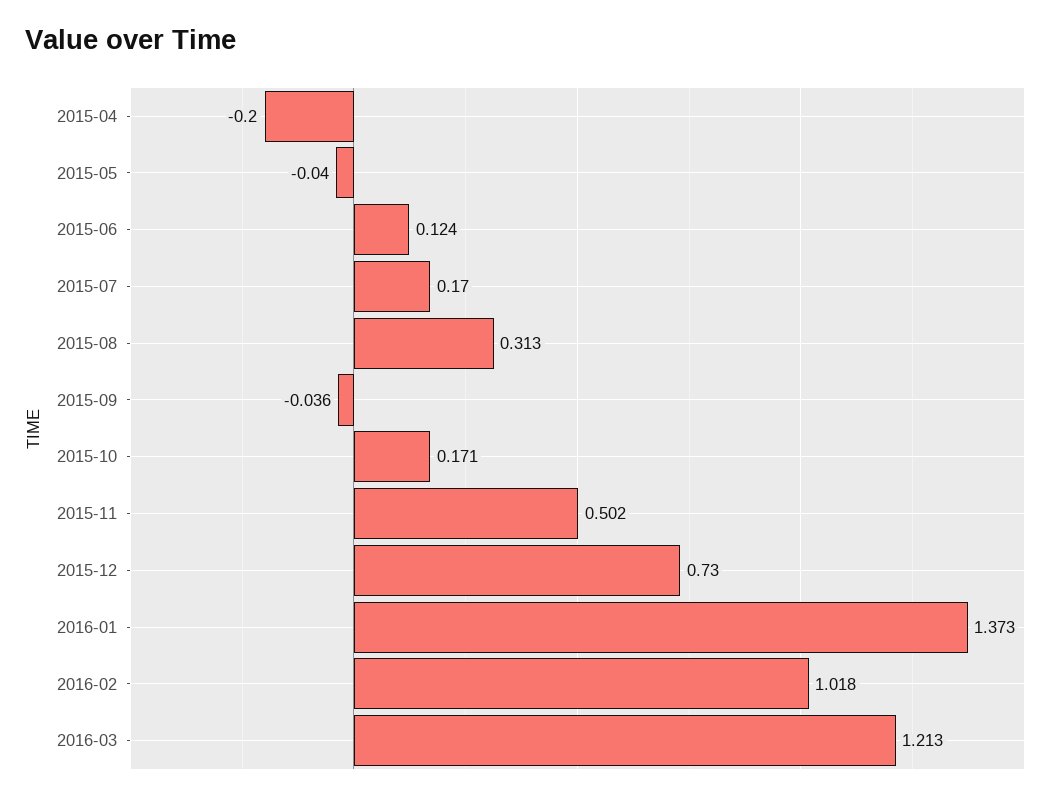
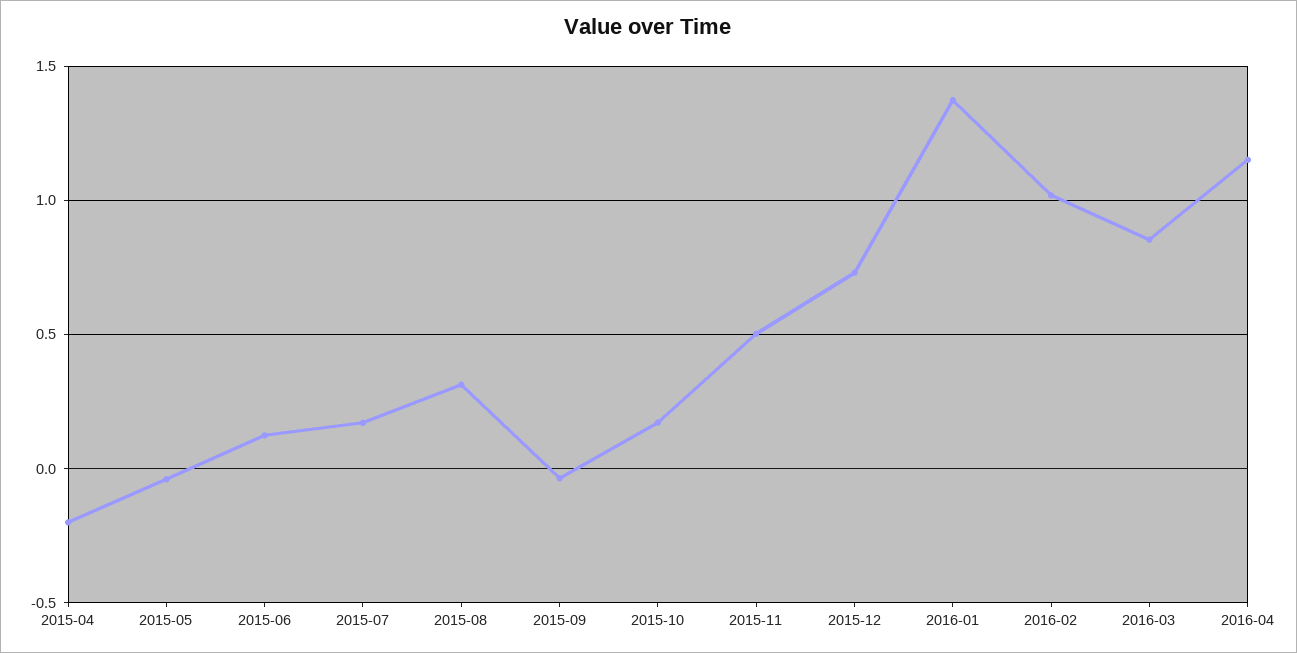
2016-03: 1.213 -> 0.85
2016-04: none -> 1.15

